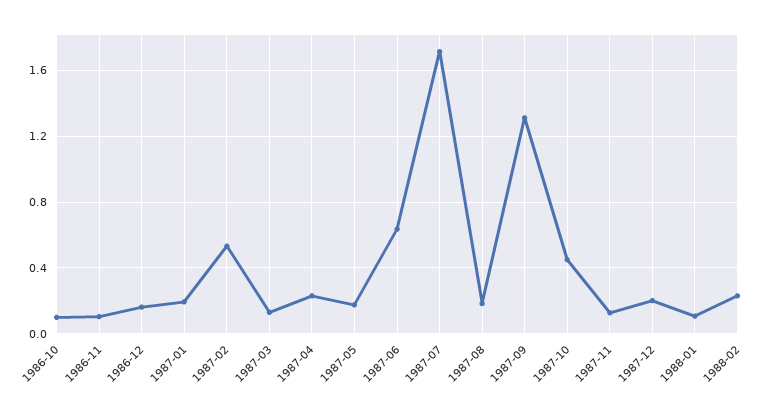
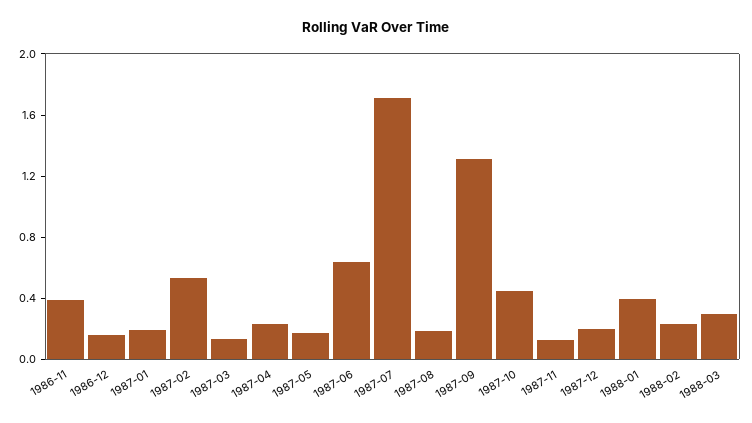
1986-10: 0.1 -> none
1986-11: 0.1 -> 0.4
1988-01: 0.1 -> 0.4
1988-03: none -> 0.3

